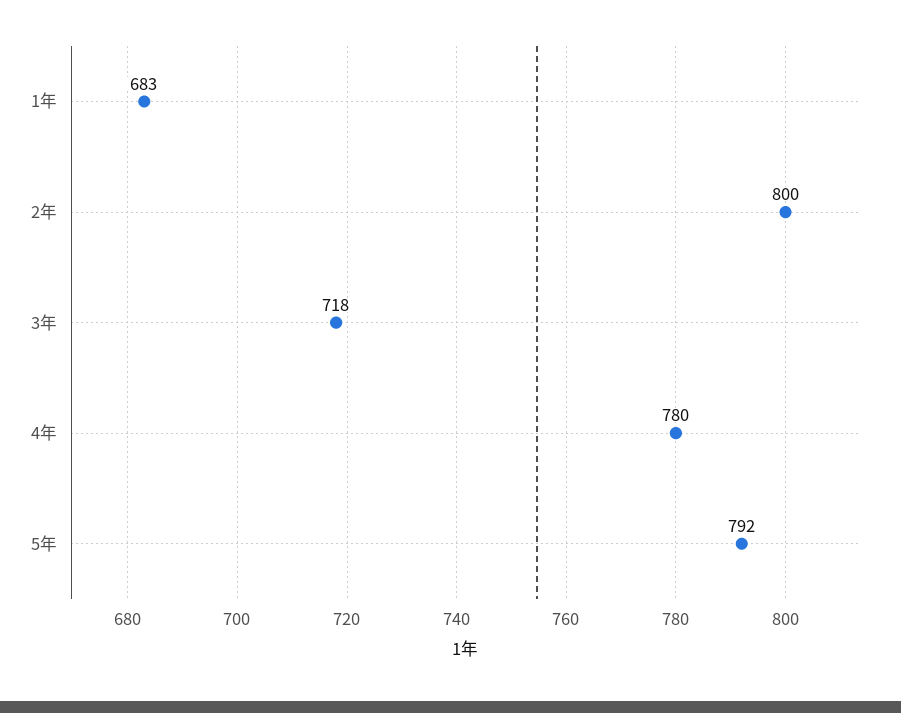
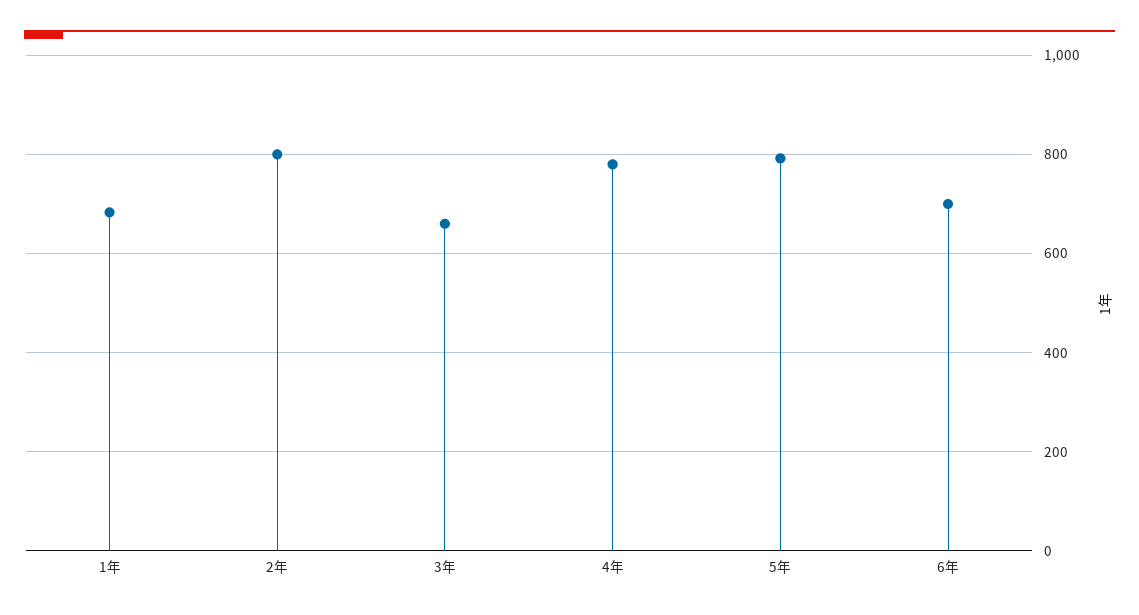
3年: 718 -> 660
6年: none -> 700

